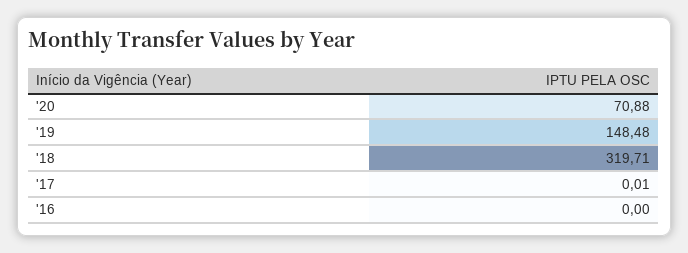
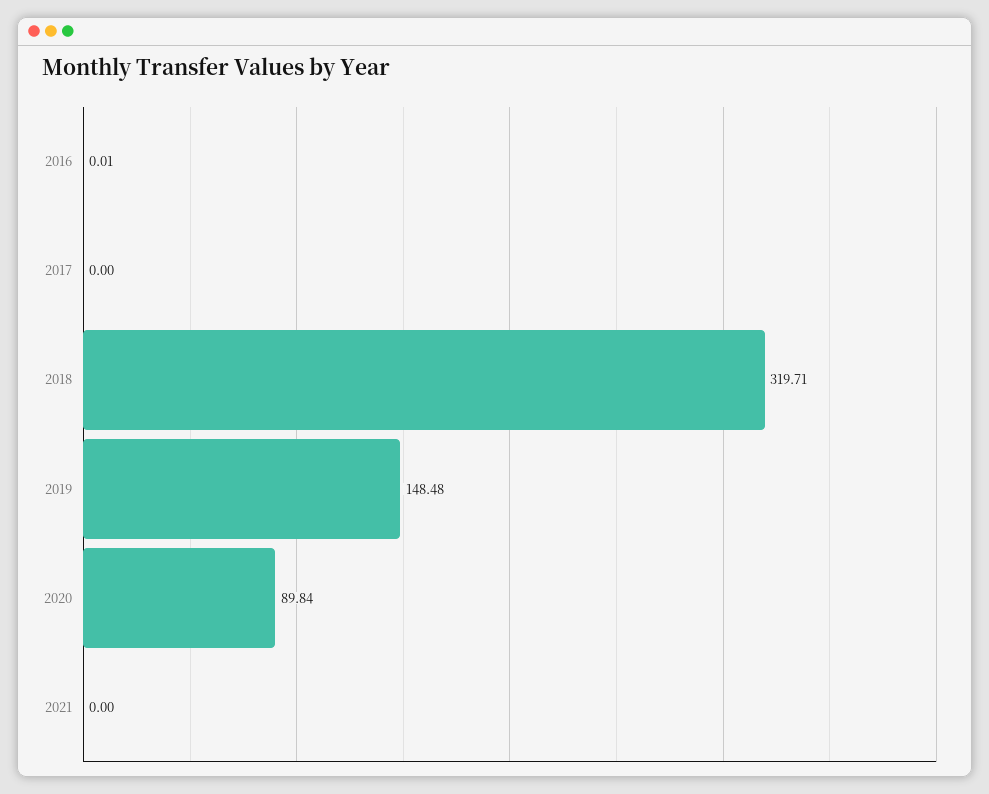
'20: 70.88 -> 89.84
'17: 0.01 -> 0
'16: 0 -> 0.01
2021: none -> 0

